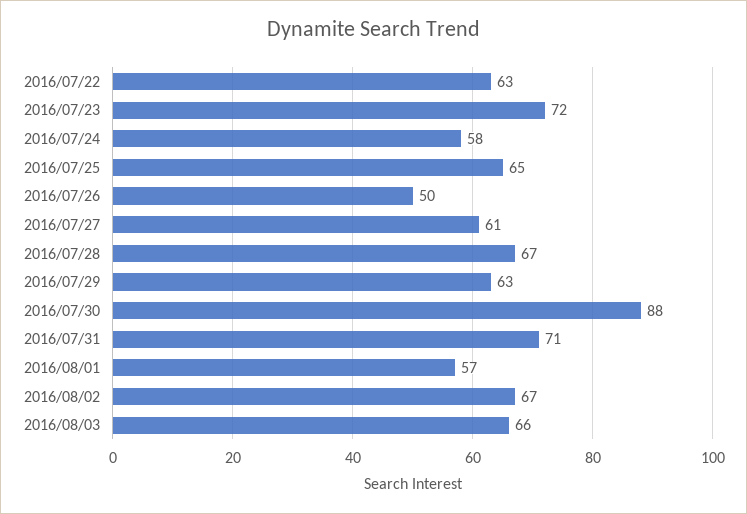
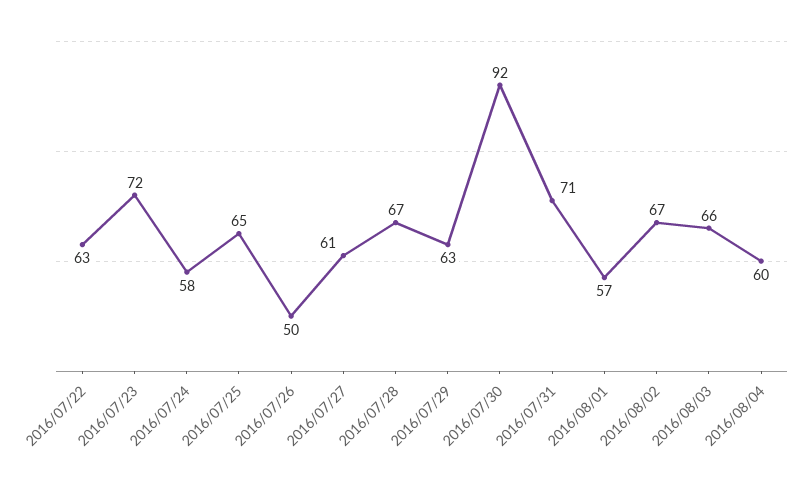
2016/07/30: 88 -> 92
2016/08/04: none -> 60

